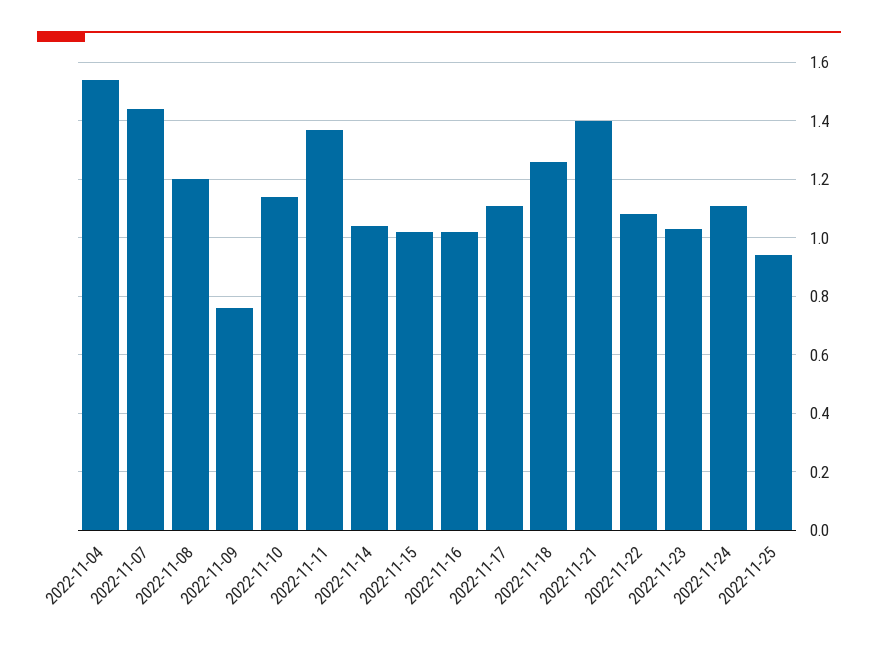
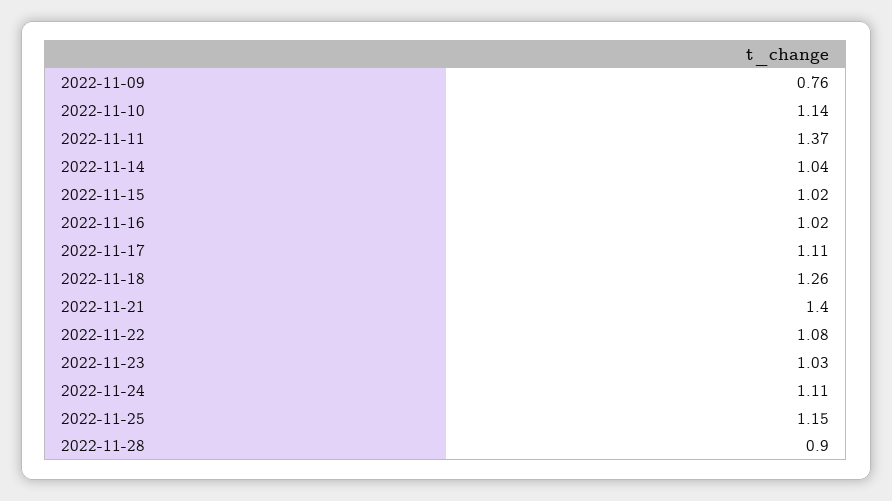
2022-11-04: 1.55 -> none
2022-11-07: 1.45 -> none
2022-11-08: 1.2 -> none
2022-11-25: 0.95 -> 1.15
2022-11-28: none -> 0.9

